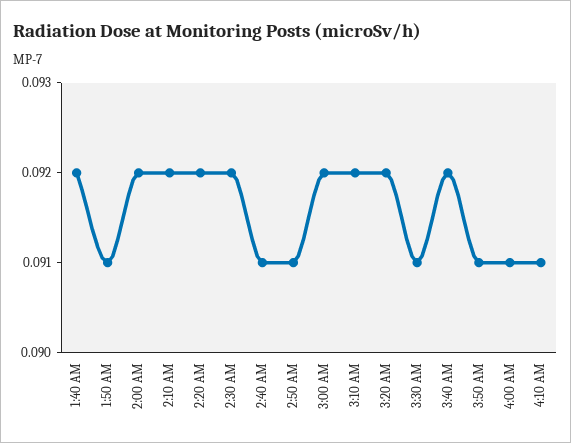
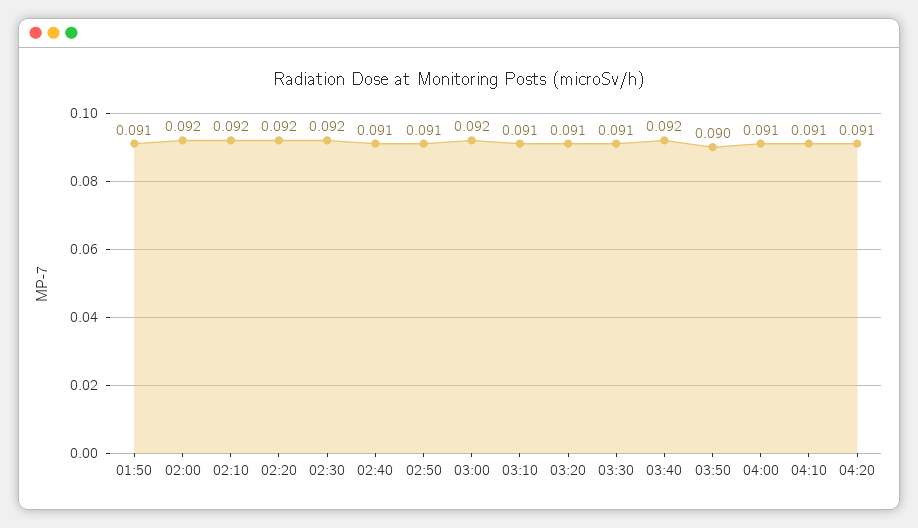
1:40 AM: 0.092 -> none
3:10 AM: 0.092 -> 0.091
3:20 AM: 0.092 -> 0.091
3:50 AM: 0.091 -> 0.09
04:20: none -> 0.091

